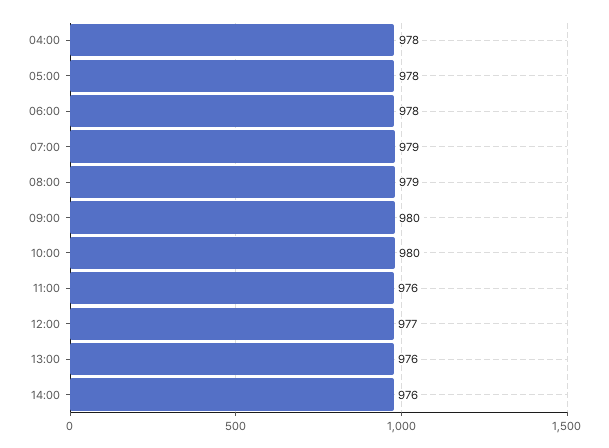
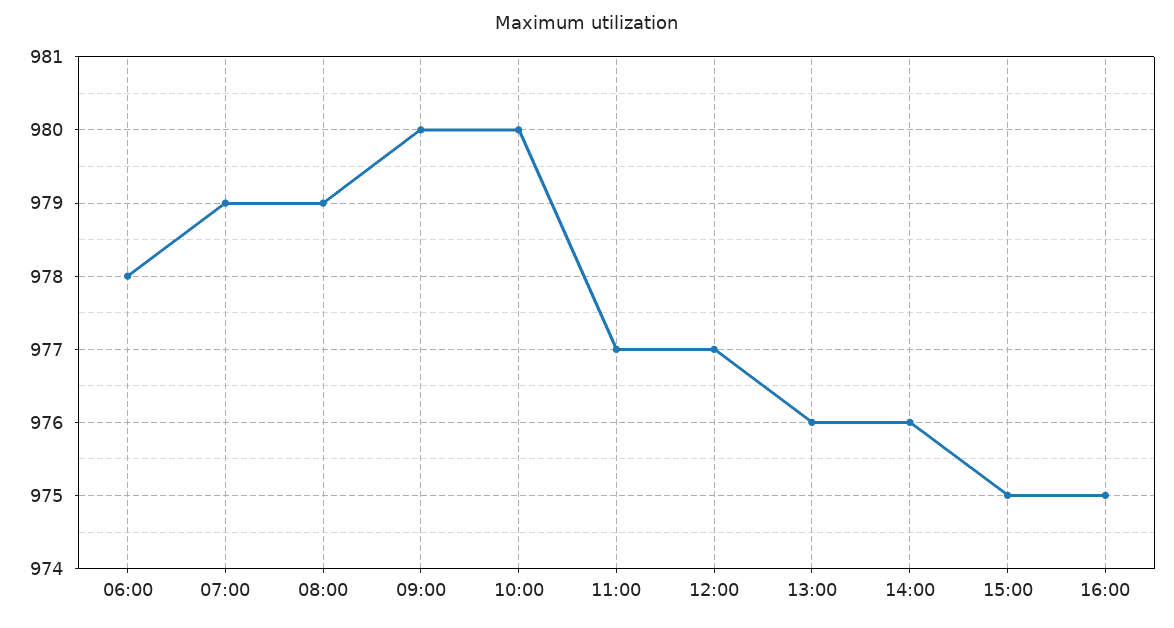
04:00: 978 -> none
05:00: 978 -> none
11:00: 976 -> 977
15:00: none -> 975
16:00: none -> 975

